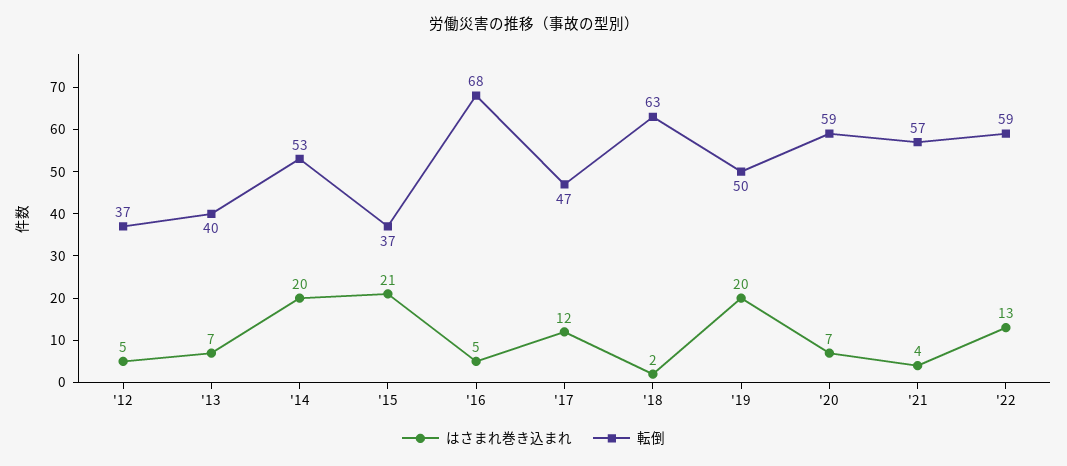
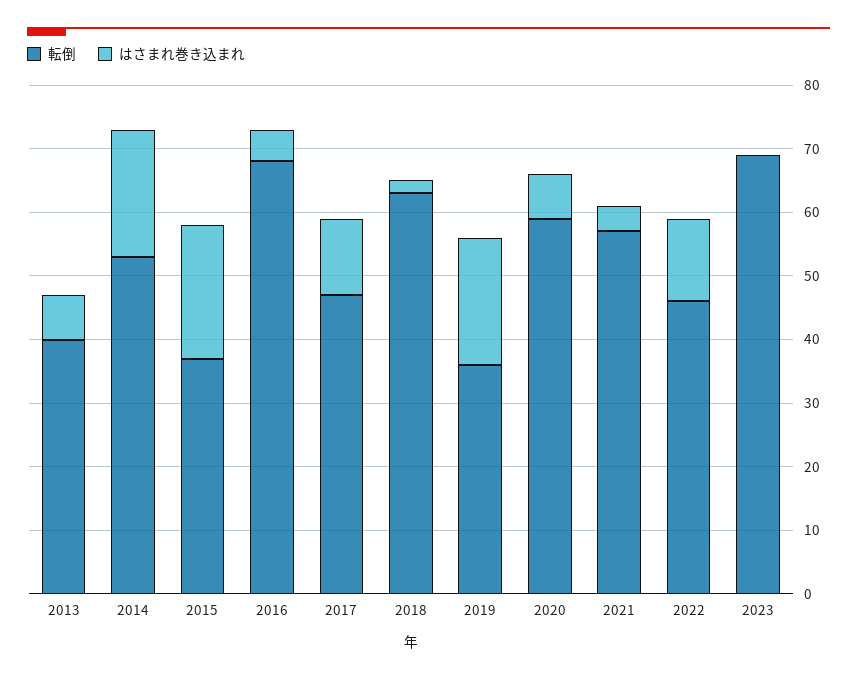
はさまれ巻き込まれ, '12: 5 -> none
転倒, '12: 37 -> none
転倒, '19: 50 -> 35
転倒, '22: 59 -> 45
転倒, 2023: none -> 70
はさまれ巻き込まれ, 2023: none -> 0

